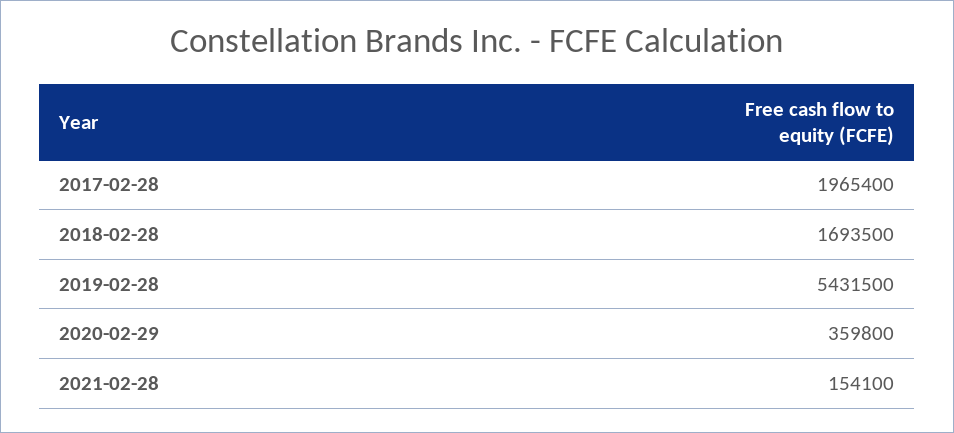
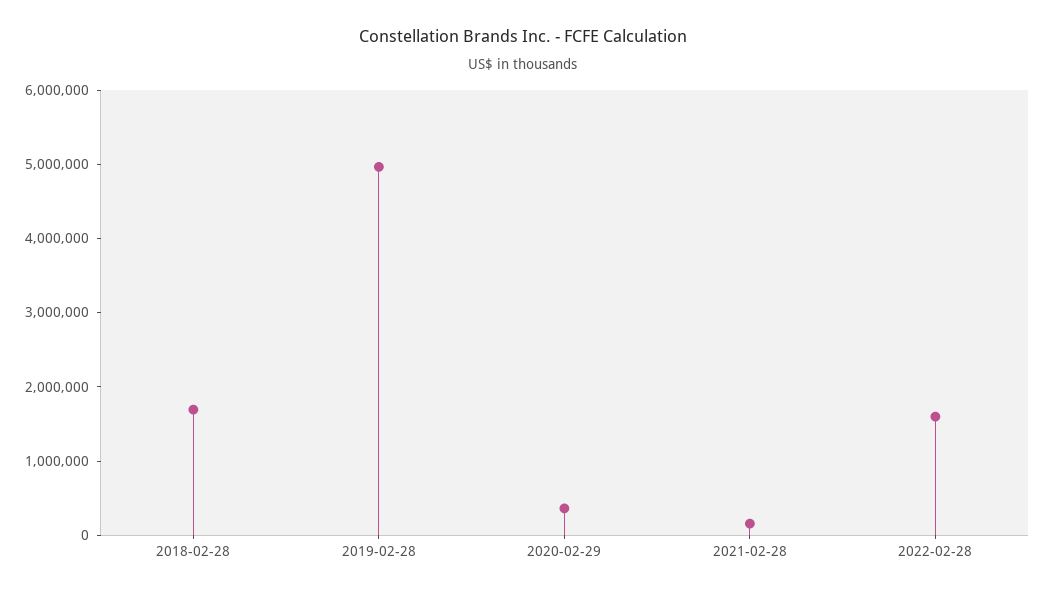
2017-02-28: 1965400 -> none
2019-02-28: 5431500 -> 5000000
2022-02-28: none -> 1600000

